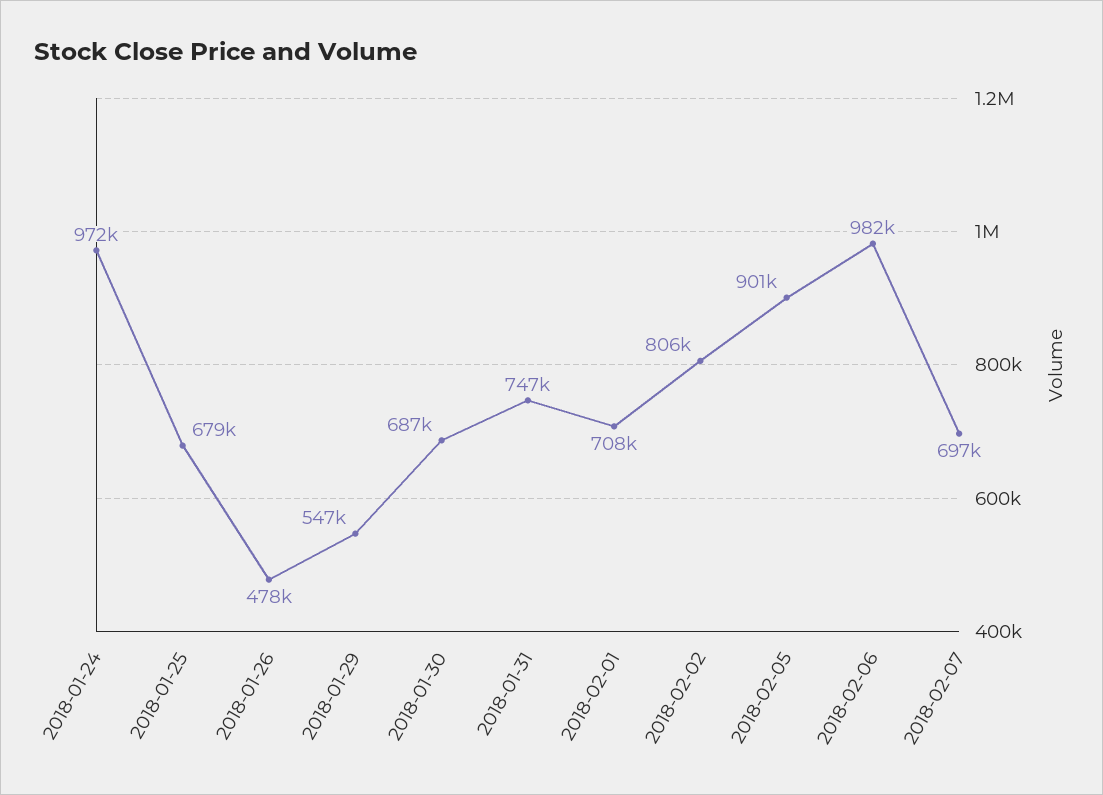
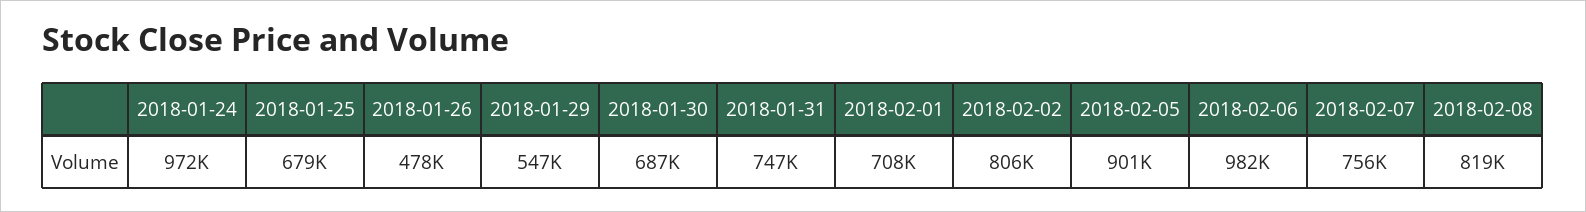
2018-02-07: 697000 -> 756000
2018-02-08: none -> 819000

